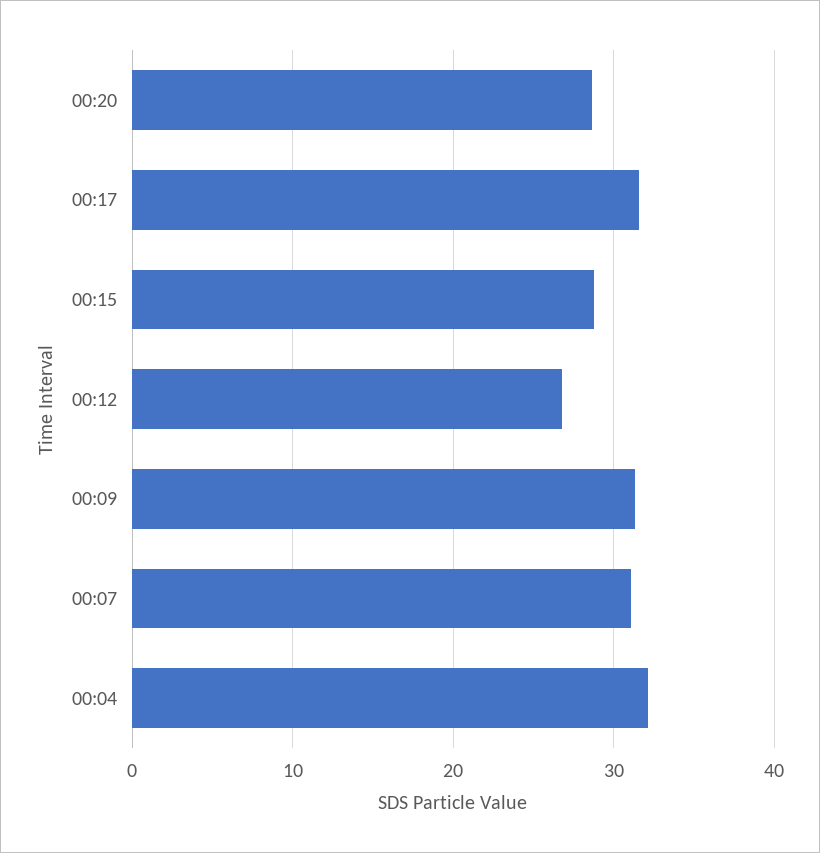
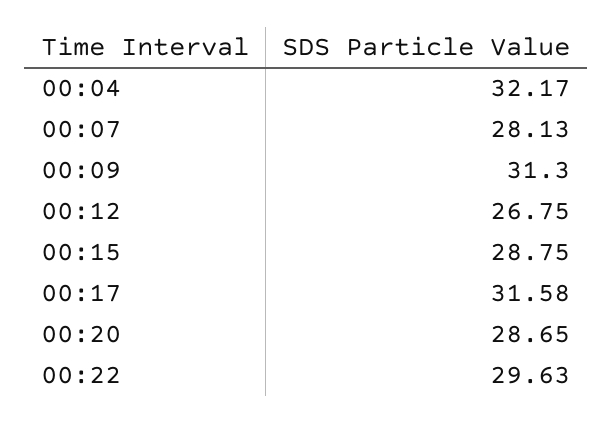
00:07: 31 -> 28.13
00:22: none -> 29.63

